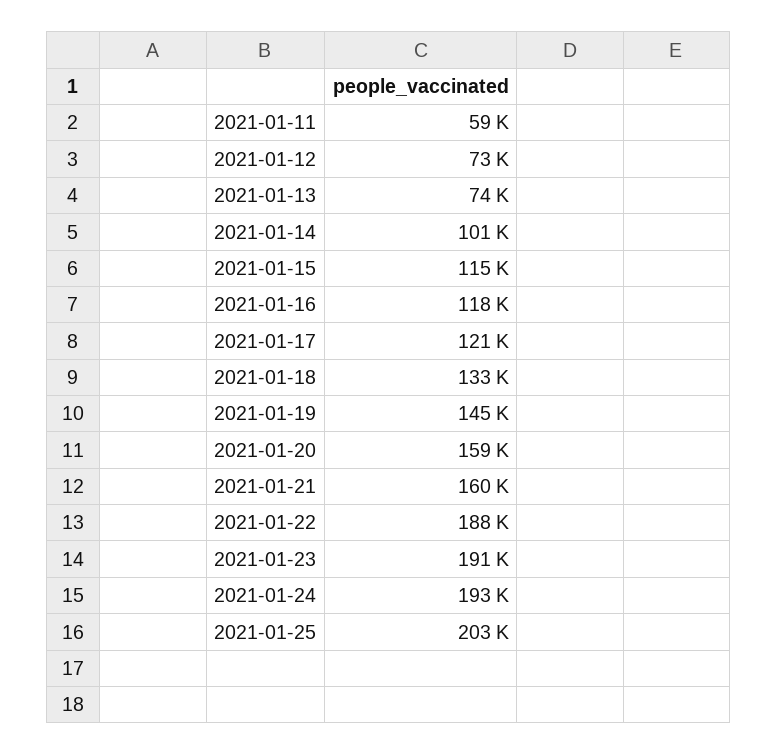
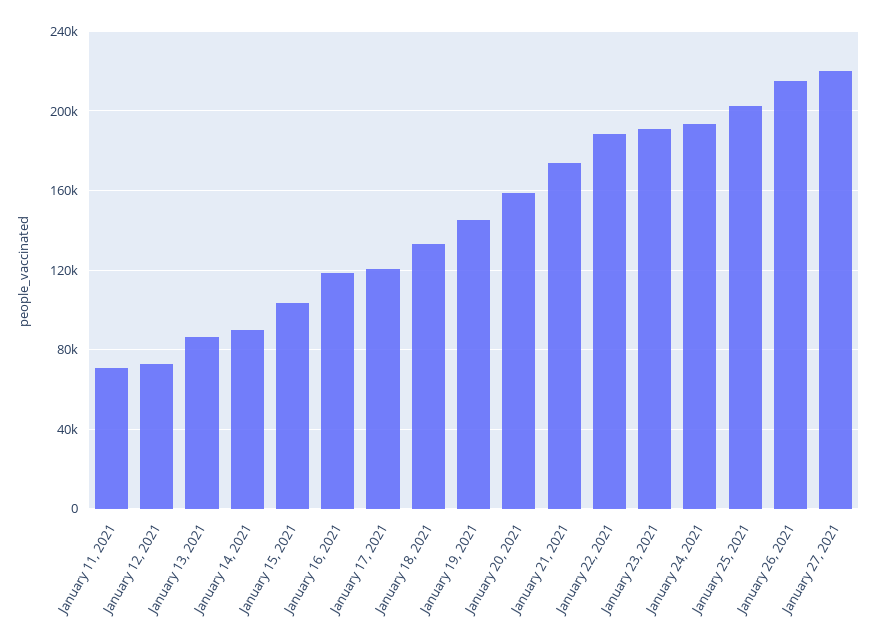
2021-01-11: 59000 -> 70000
2021-01-13: 74000 -> 85000
2021-01-14: 101000 -> 90000
2021-01-15: 115000 -> 105000
2021-01-21: 160000 -> 175000
January 26, 2021: none -> 215000
January 27, 2021: none -> 220000

